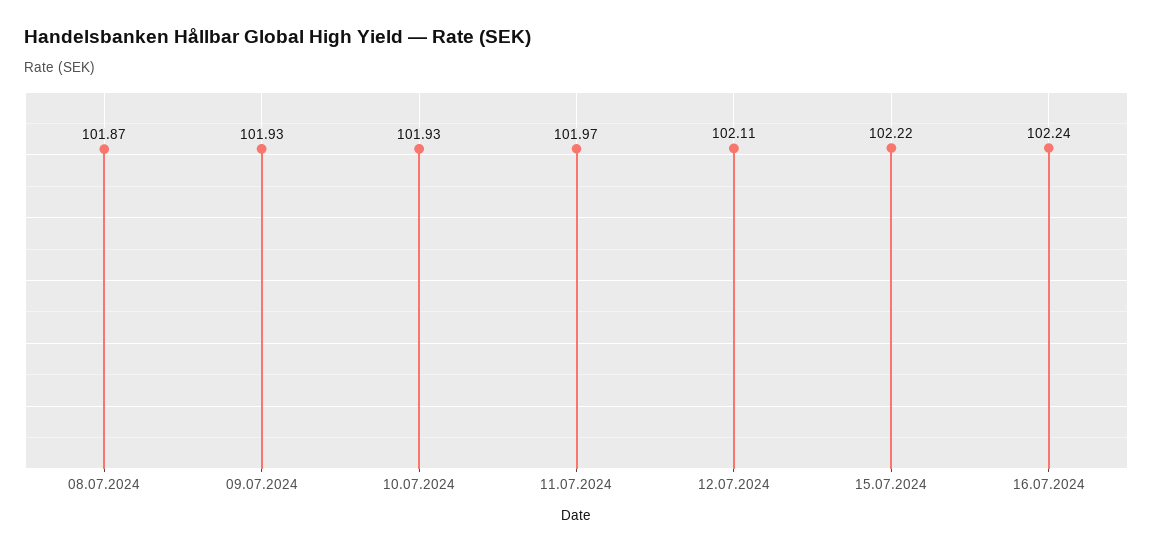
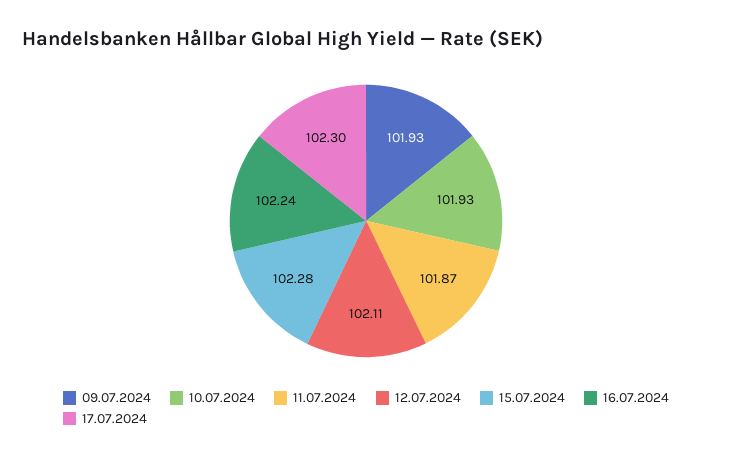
08.07.2024: 101.87 -> none
11.07.2024: 101.97 -> 101.87
15.07.2024: 102.22 -> 102.28
17.07.2024: none -> 102.3

